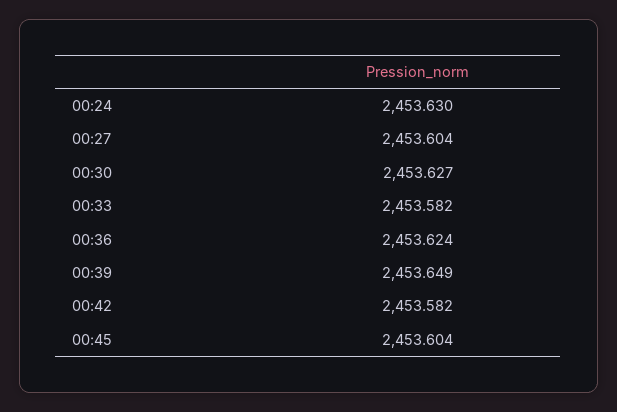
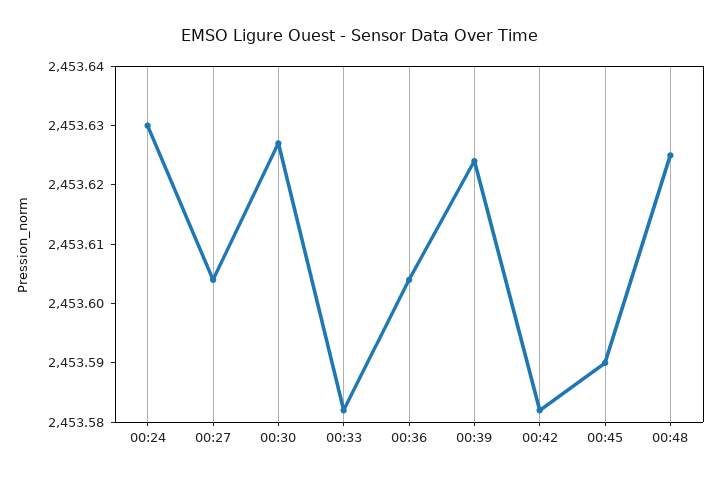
00:36: 2453.624 -> 2453.605
00:39: 2453.649 -> 2453.625
00:45: 2453.604 -> 2453.59
00:48: none -> 2453.625

